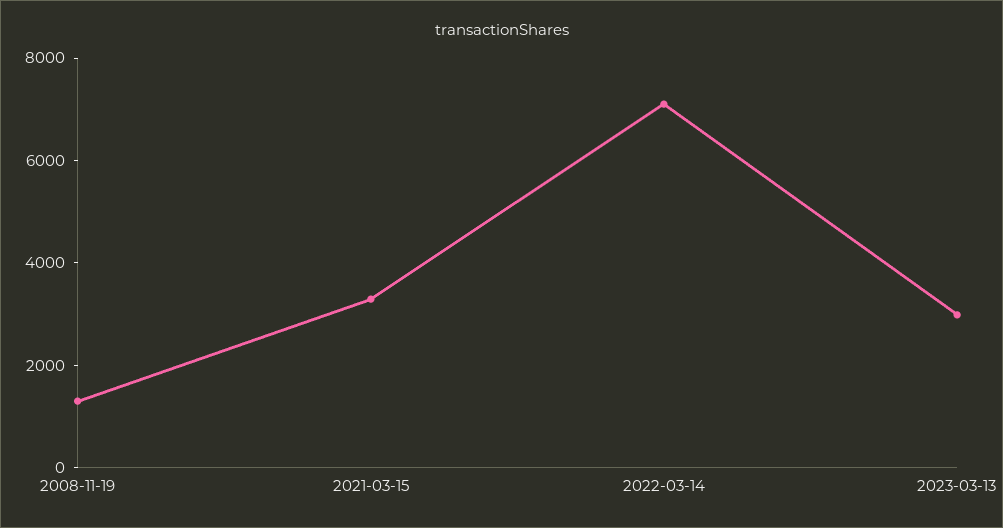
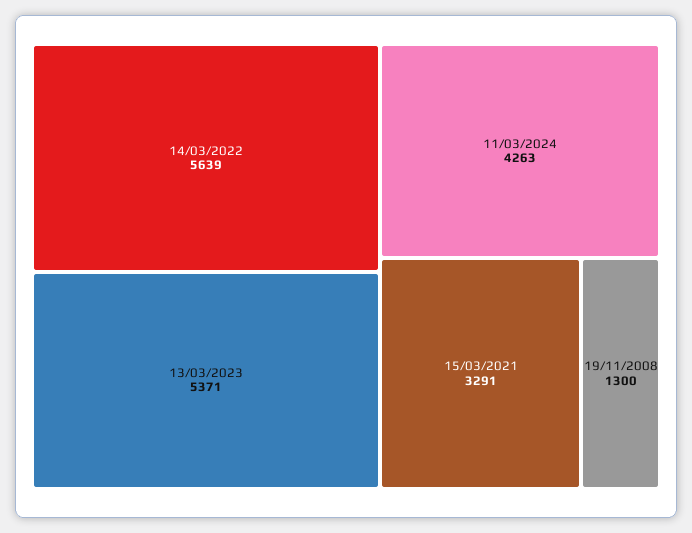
2022-03-14: 7000 -> 5639
2023-03-13: 3000 -> 5371
11/03/2024: none -> 4263

